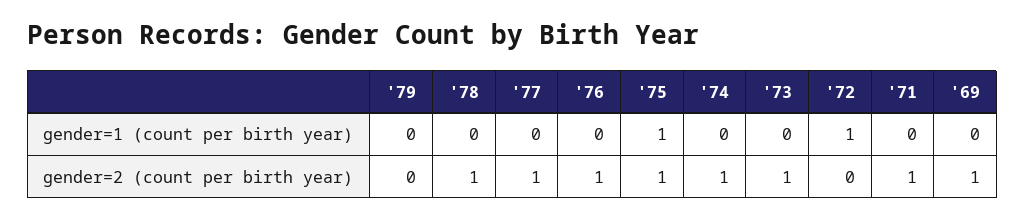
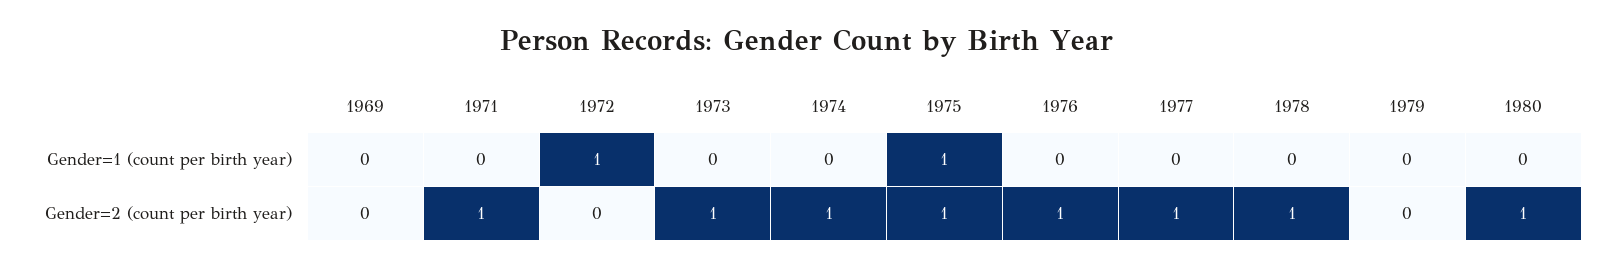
'69, gender=2 (count per birth year): 1 -> 0
1980, gender=1 (count per birth year): none -> 0
1980, gender=2 (count per birth year): none -> 1

